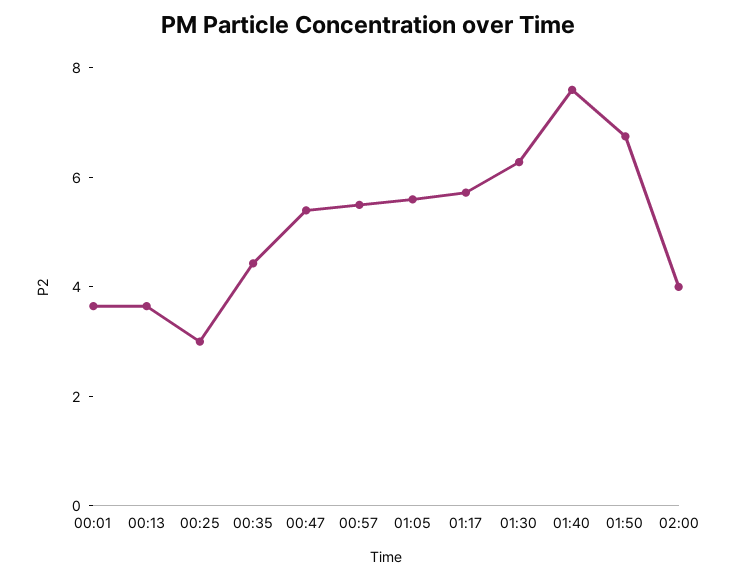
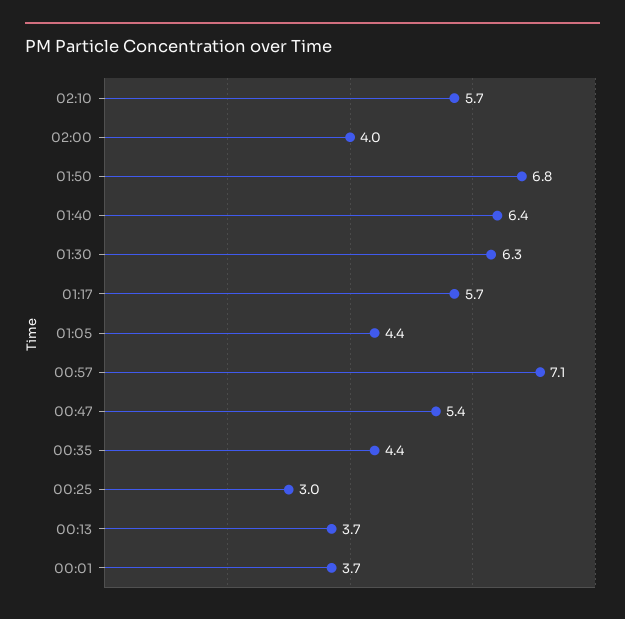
00:57: 5.5 -> 7.1
01:05: 5.5 -> 4.4
01:40: 7.5 -> 6.4
02:10: none -> 5.7

